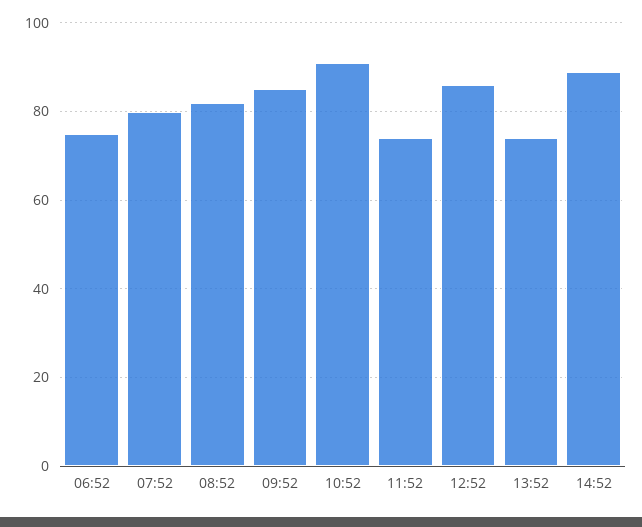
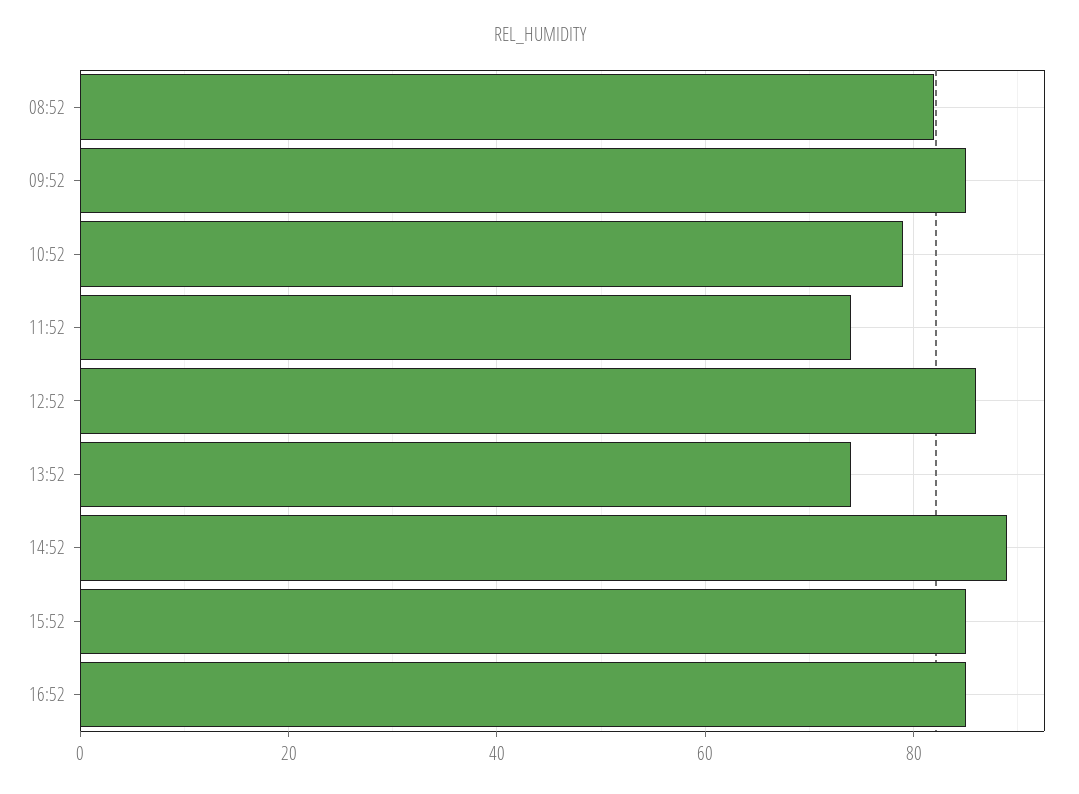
06:52: 75 -> none
07:52: 80 -> none
10:52: 90 -> 80
15:52: none -> 85
16:52: none -> 85

